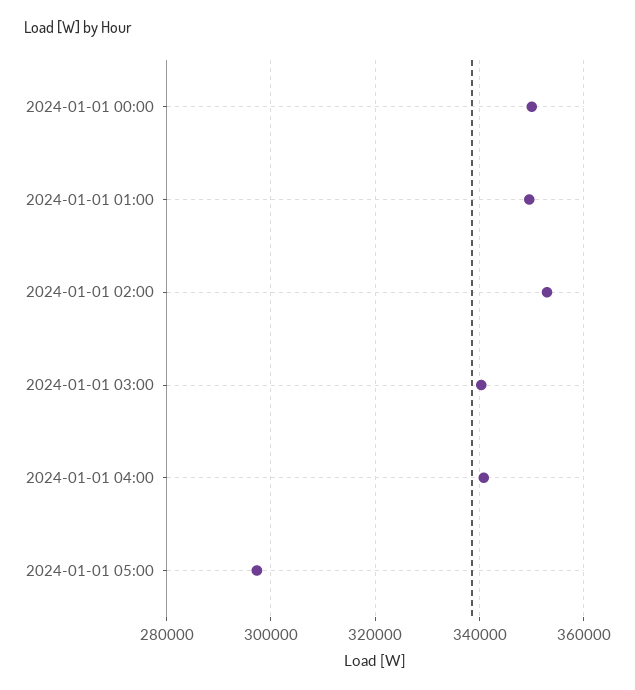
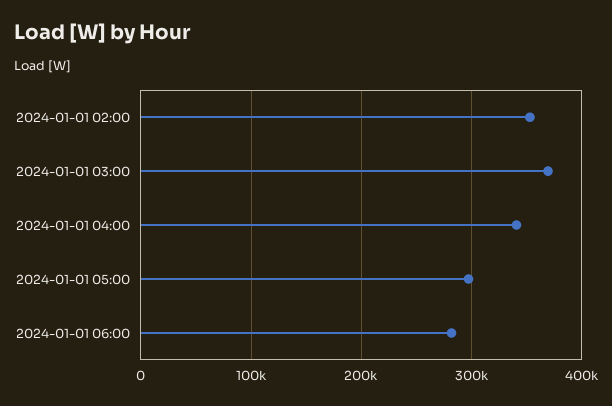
2024-01-01 00:00: 350000 -> none
2024-01-01 01:00: 350000 -> none
2024-01-01 03:00: 340000 -> 370000
2024-01-01 06:00: none -> 280000

